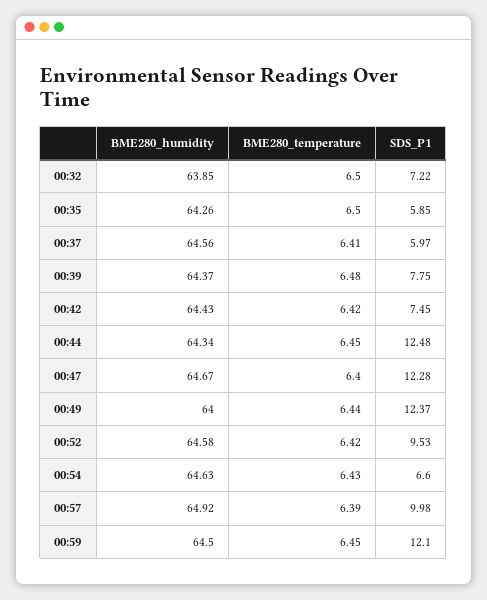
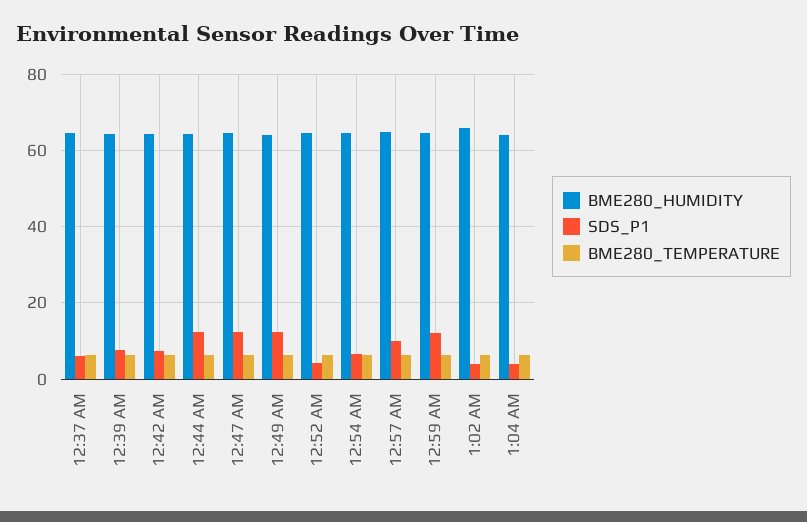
BME280_humidity, 00:32: 63.85 -> none
BME280_temperature, 00:32: 6.5 -> none
SDS_P1, 00:32: 7.22 -> none
BME280_humidity, 00:35: 64.26 -> none
BME280_temperature, 00:35: 6.5 -> none
SDS_P1, 00:35: 5.85 -> none
SDS_P1, 00:52: 9.53 -> 4
BME280_humidity, 1:02 AM: none -> 66
SDS_P1, 1:02 AM: none -> 4
BME280_temperature, 1:02 AM: none -> 6
BME280_humidity, 1:04 AM: none -> 64
SDS_P1, 1:04 AM: none -> 4
BME280_temperature, 1:04 AM: none -> 6

